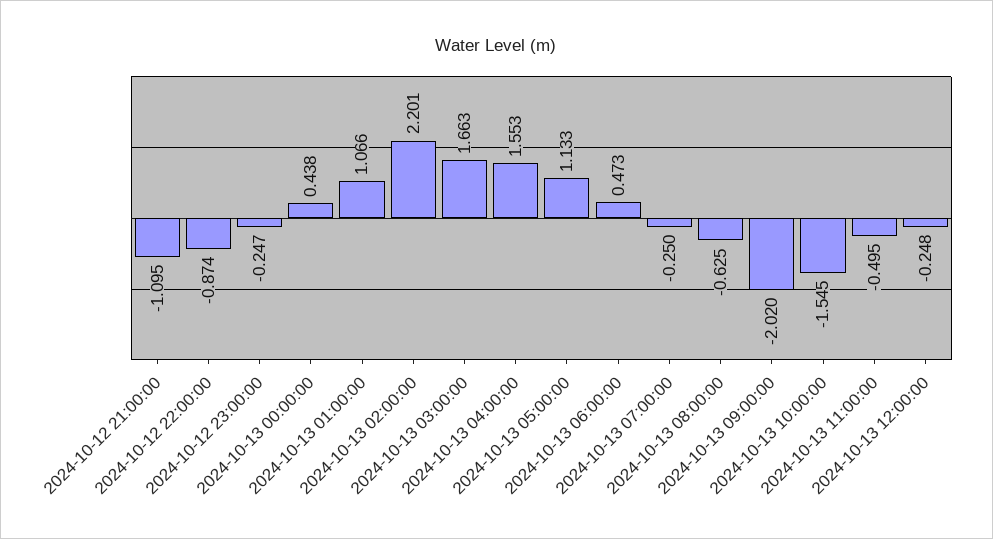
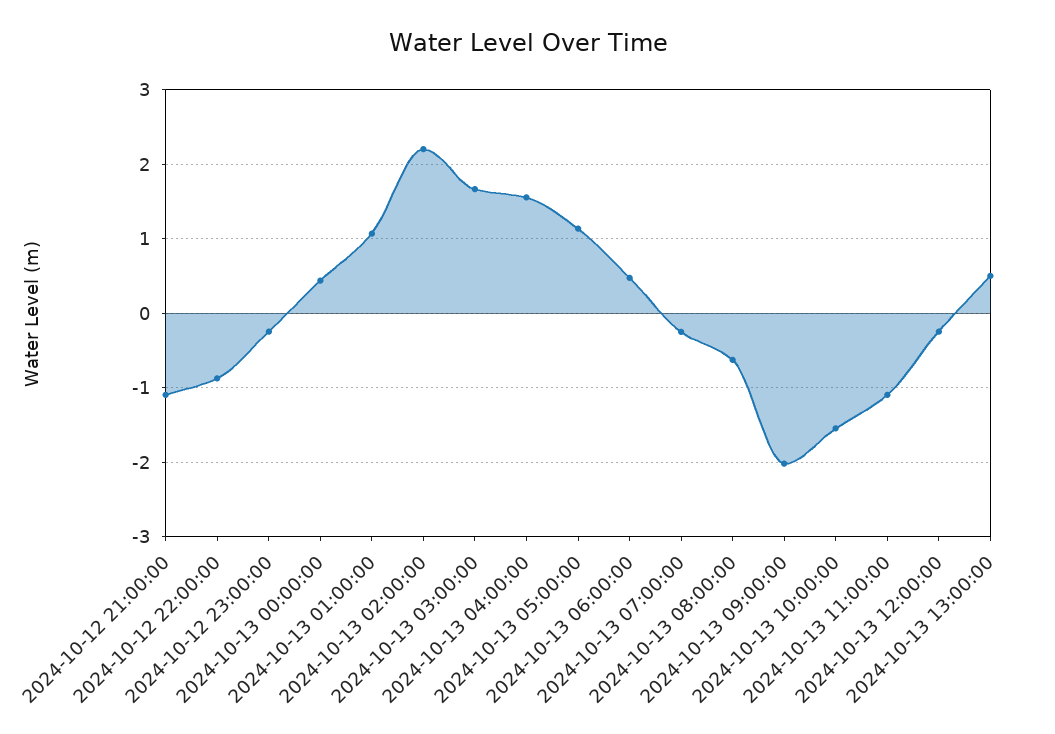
2024-10-13 11:00:00: -0.495 -> -1.1
2024-10-13 13:00:00: none -> 0.5

